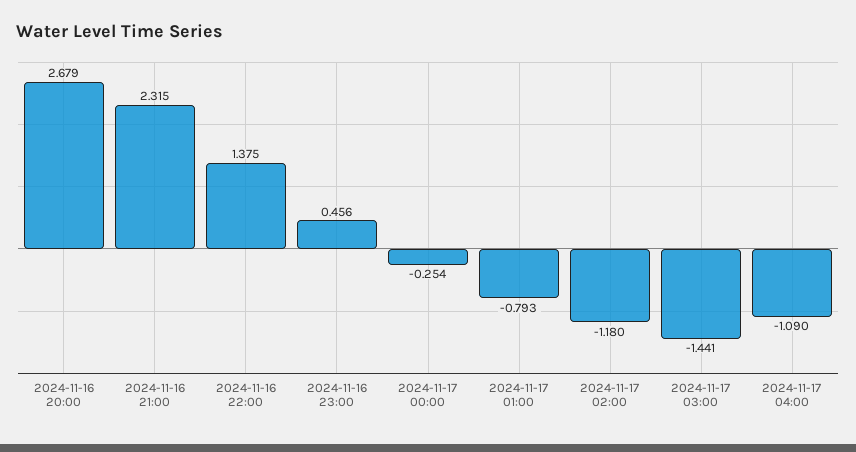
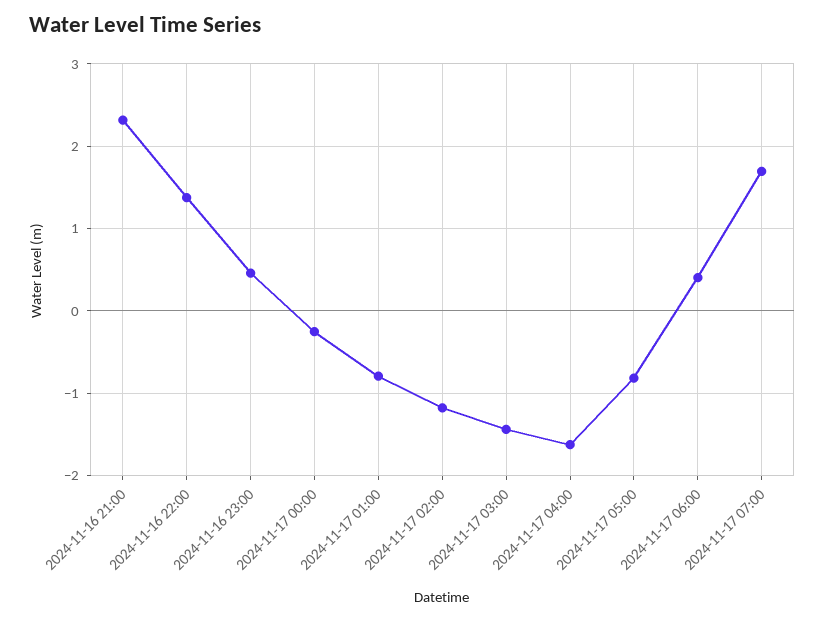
2024-11-16 20:00: 2.679 -> none
2024-11-17 04:00: -1.09 -> -1.6
2024-11-17 05:00: none -> -0.8
2024-11-17 06:00: none -> 0.4
2024-11-17 07:00: none -> 1.7

